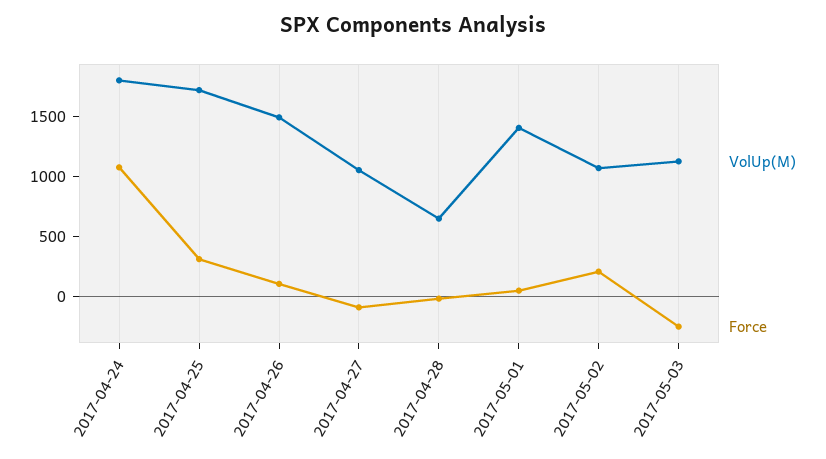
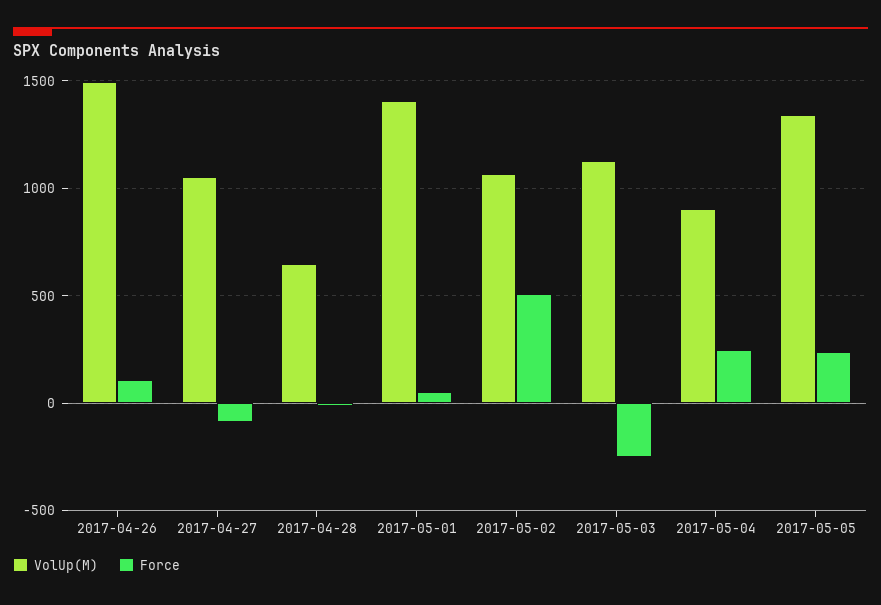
VolUp(M), 2017-04-24: 1800 -> none
Force, 2017-04-24: 1100 -> none
VolUp(M), 2017-04-25: 1700 -> none
Force, 2017-04-25: 300 -> none
Force, 2017-05-02: 200 -> 500
VolUp(M), 2017-05-04: none -> 900
Force, 2017-05-04: none -> 250
VolUp(M), 2017-05-05: none -> 1350
Force, 2017-05-05: none -> 250

